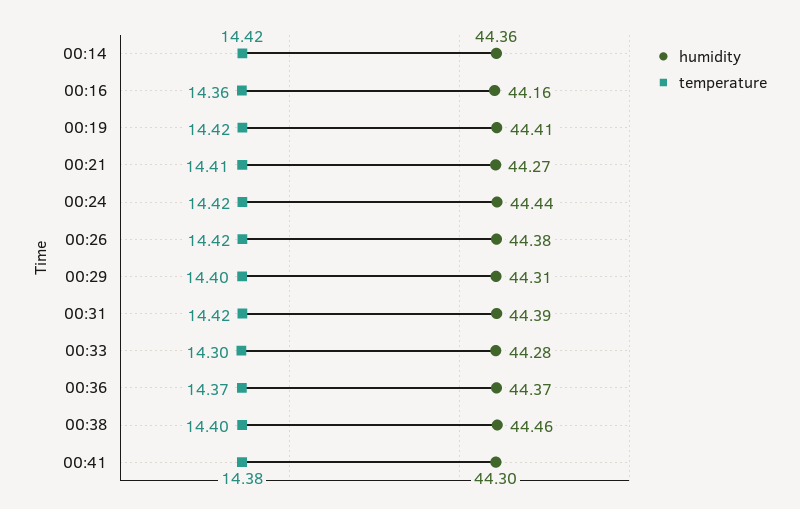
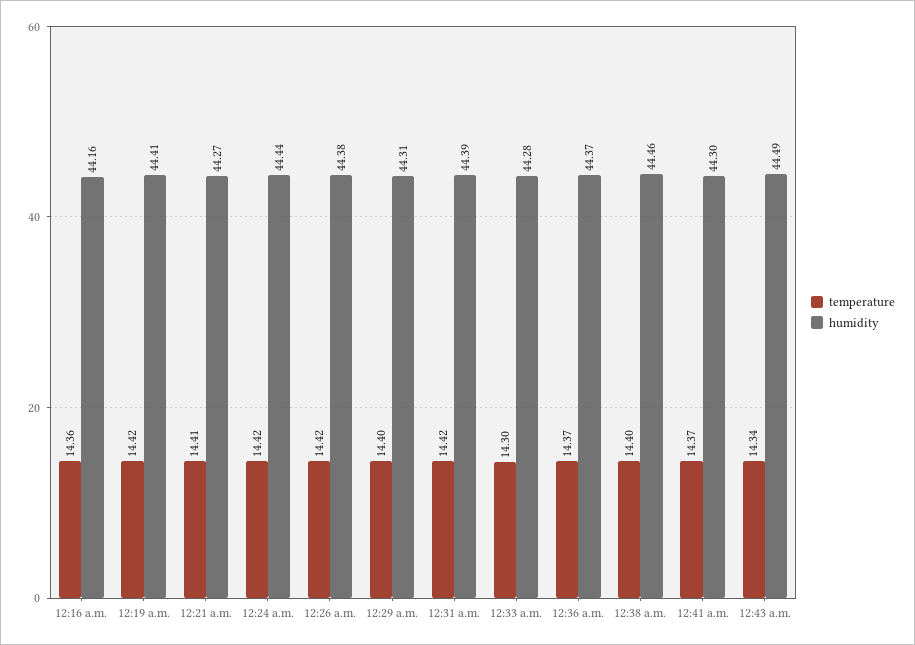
humidity, 00:14: 44.36 -> none
temperature, 00:14: 14.42 -> none
temperature, 00:41: 14.38 -> 14.37
temperature, 12:43 a.m.: none -> 14.34
humidity, 12:43 a.m.: none -> 44.49

